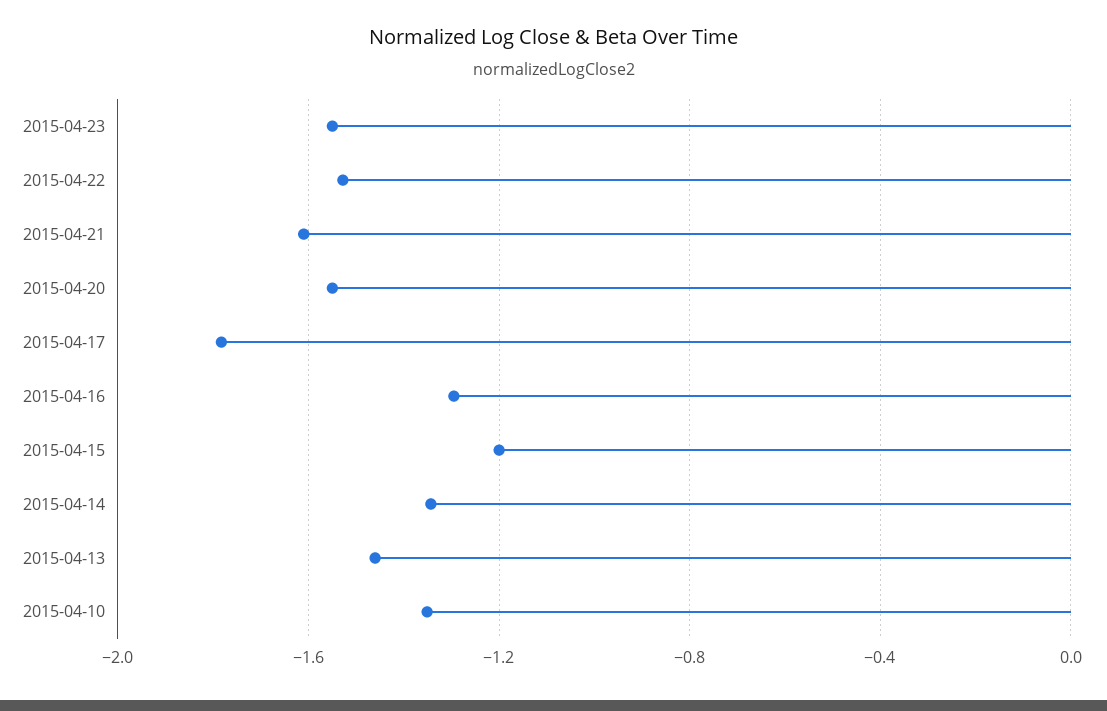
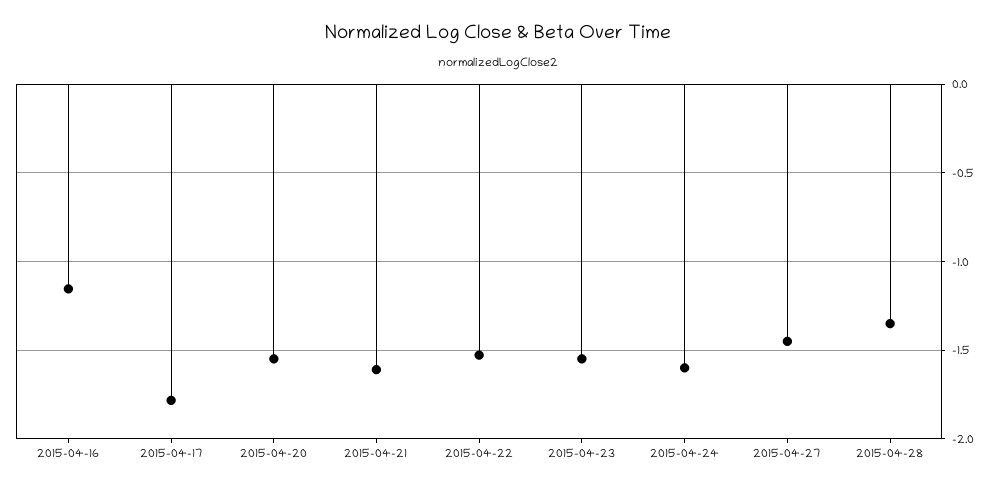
2015-04-16: -1.3 -> -1.15
2015-04-15: -1.2 -> none
2015-04-14: -1.35 -> none
2015-04-13: -1.45 -> none
2015-04-10: -1.35 -> none
2015-04-24: none -> -1.6
2015-04-27: none -> -1.45
2015-04-28: none -> -1.35

